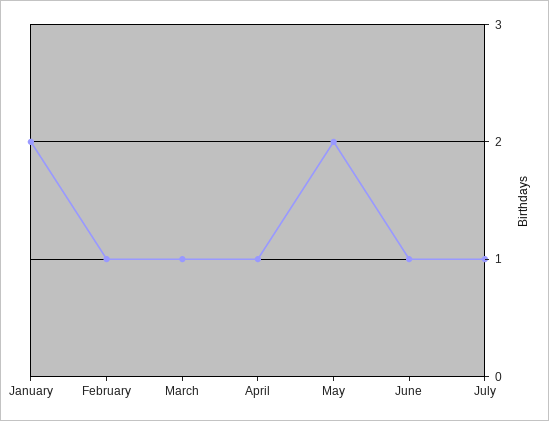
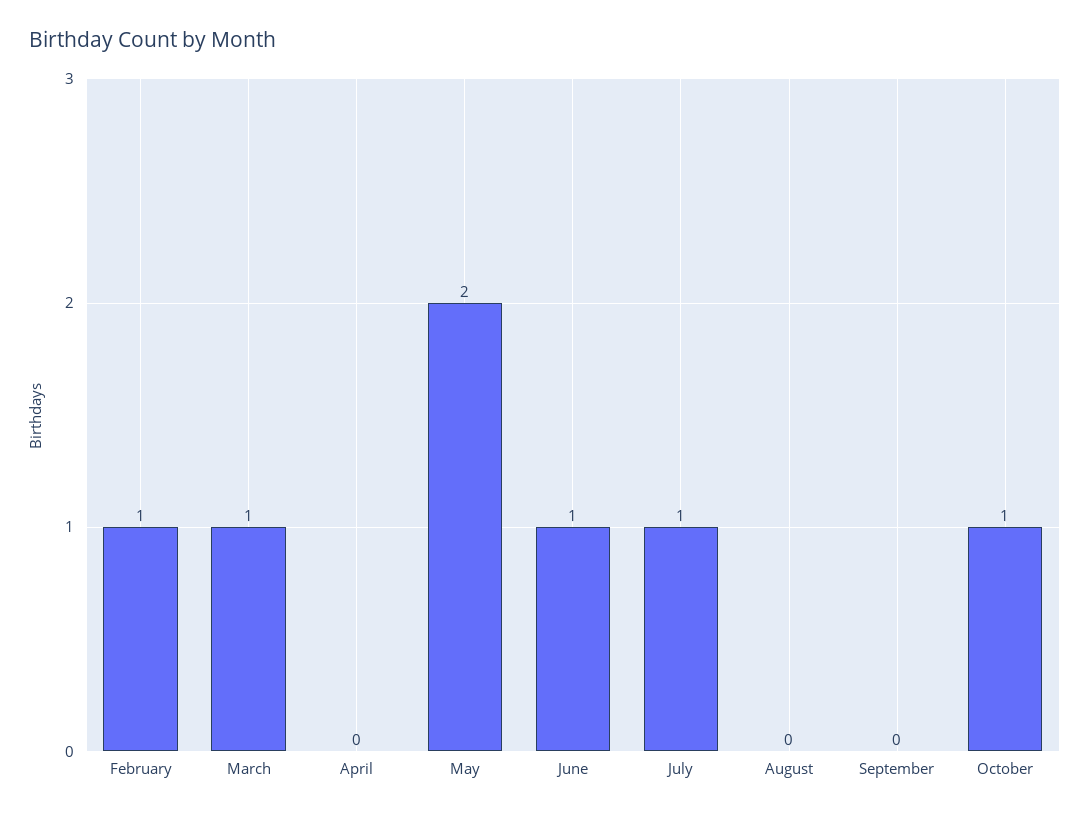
January: 2 -> none
April: 1 -> 0
August: none -> 0
September: none -> 0
October: none -> 1

